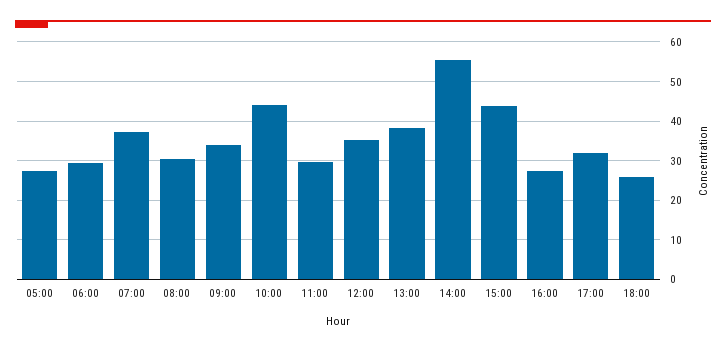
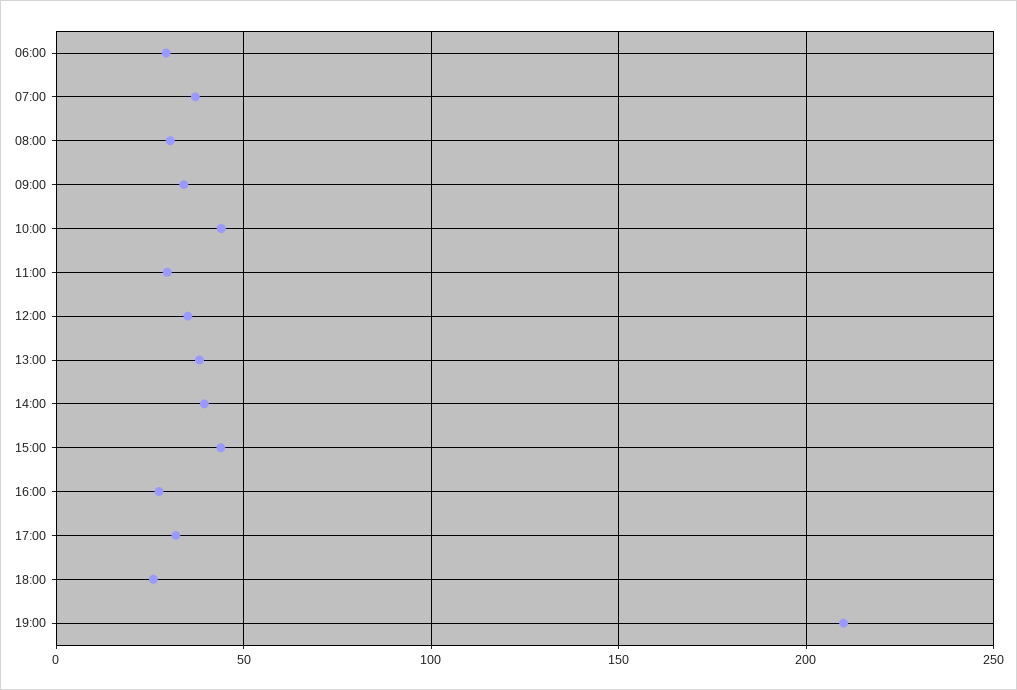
05:00: 28 -> none
14:00: 56 -> 40
19:00: none -> 210

